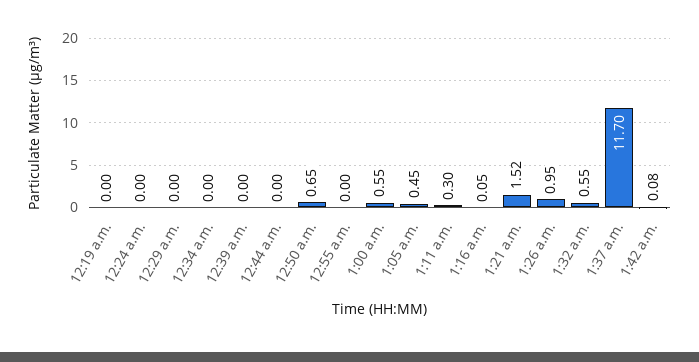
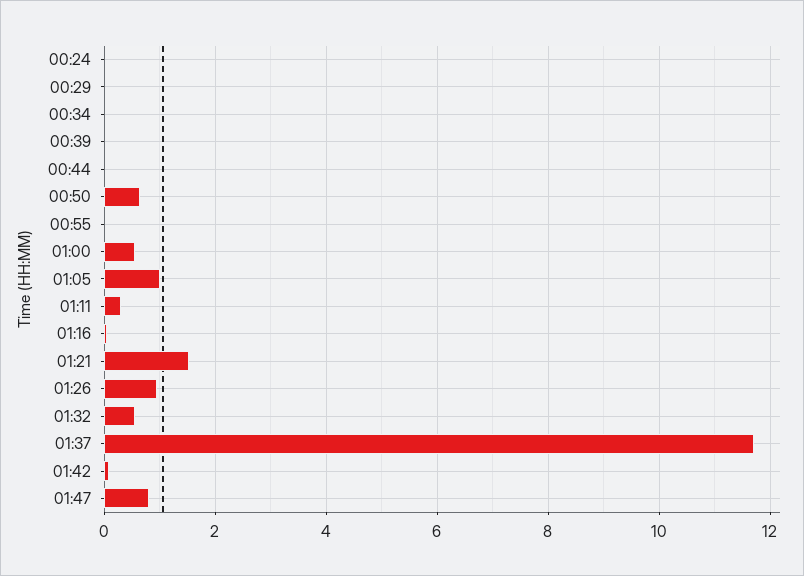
12:19 a.m.: 0 -> none
1:05 a.m.: 0.45 -> 1
01:47: none -> 0.8

